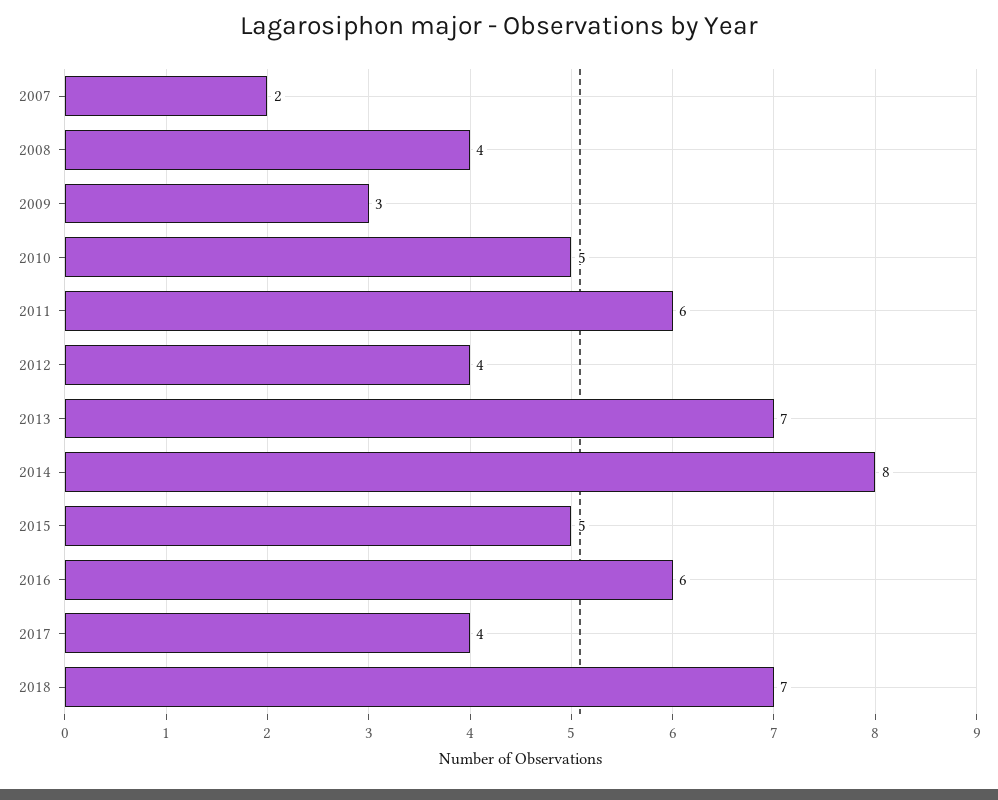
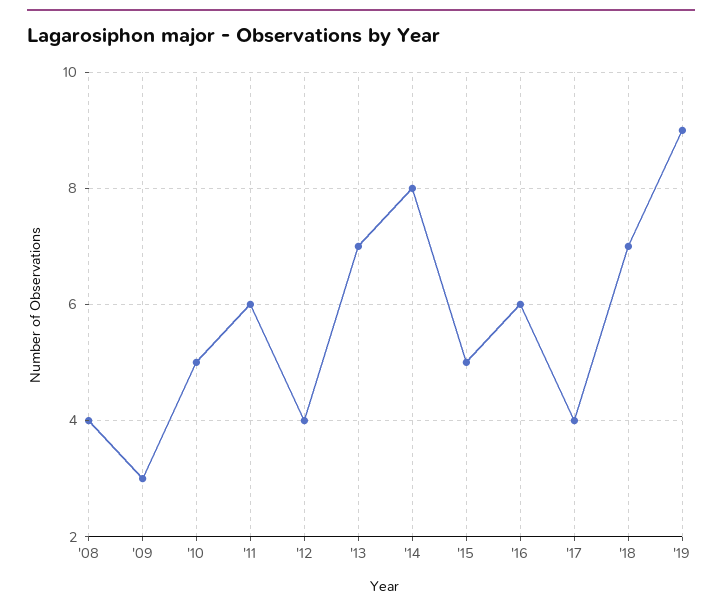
2007: 2 -> none
'19: none -> 9

